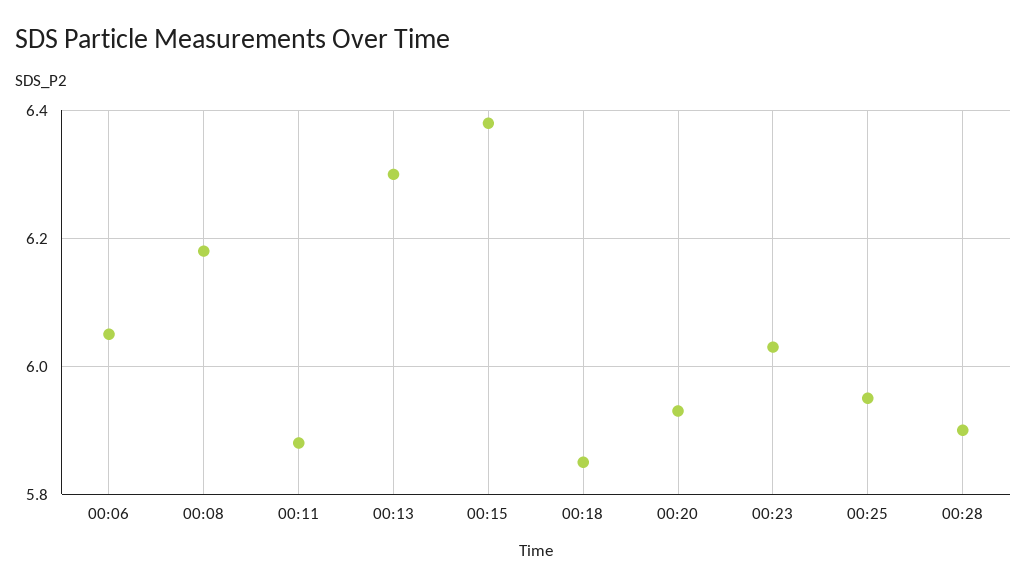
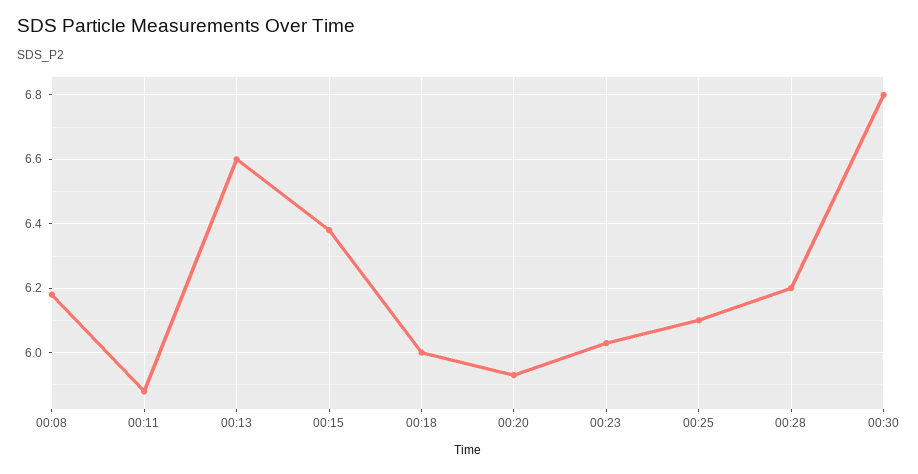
00:06: 6.05 -> none
00:13: 6.3 -> 6.6
00:18: 5.85 -> 6
00:25: 5.95 -> 6.1
00:28: 5.9 -> 6.2
00:30: none -> 6.8

